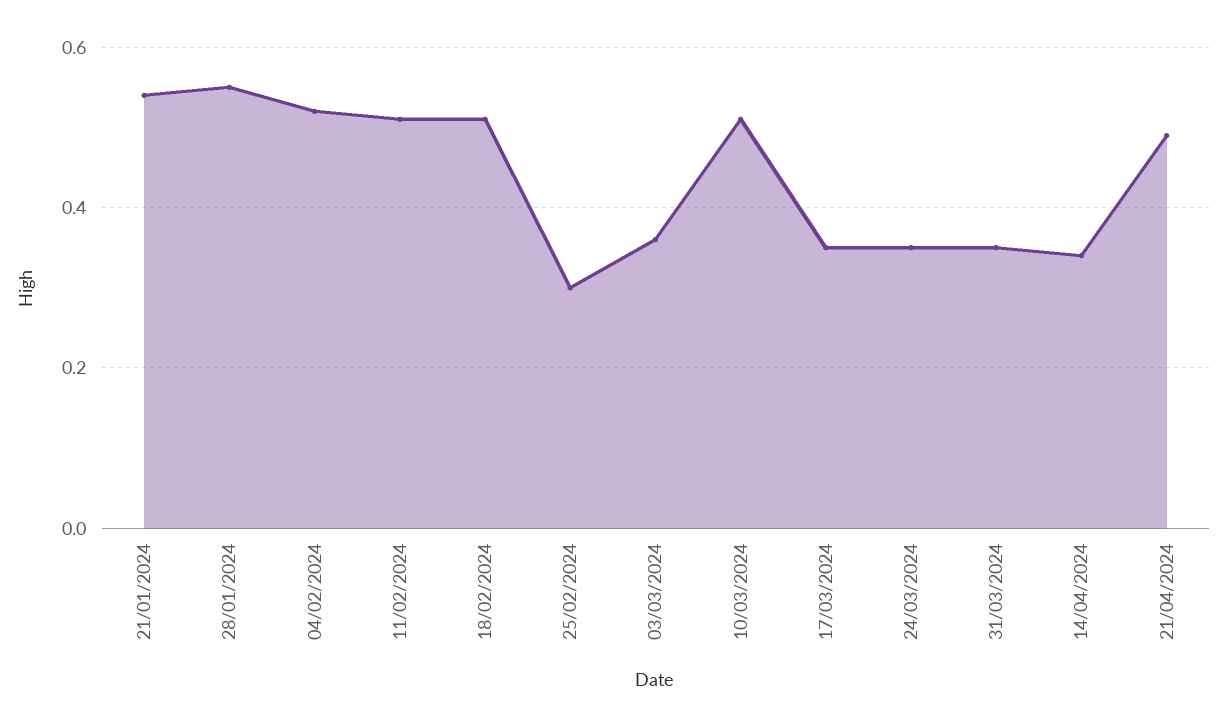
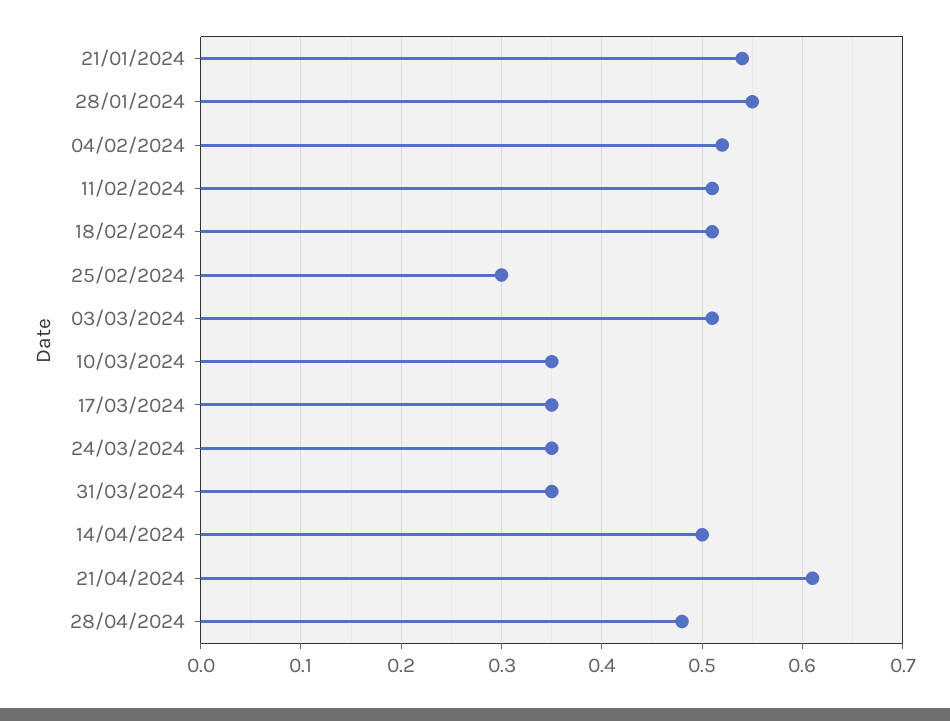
03/03/2024: 0.35 -> 0.51
10/03/2024: 0.5 -> 0.35
14/04/2024: 0.35 -> 0.5
21/04/2024: 0.5 -> 0.61
28/04/2024: none -> 0.48

